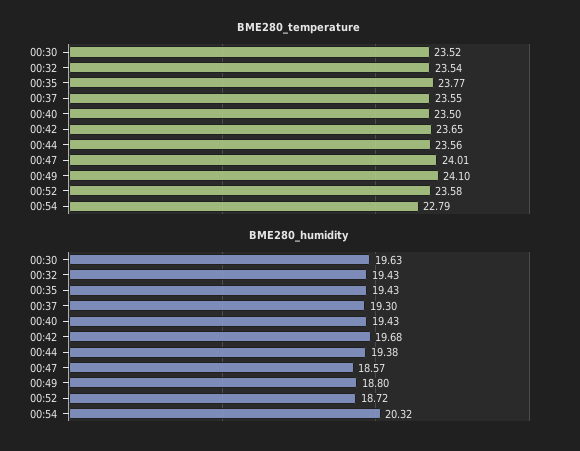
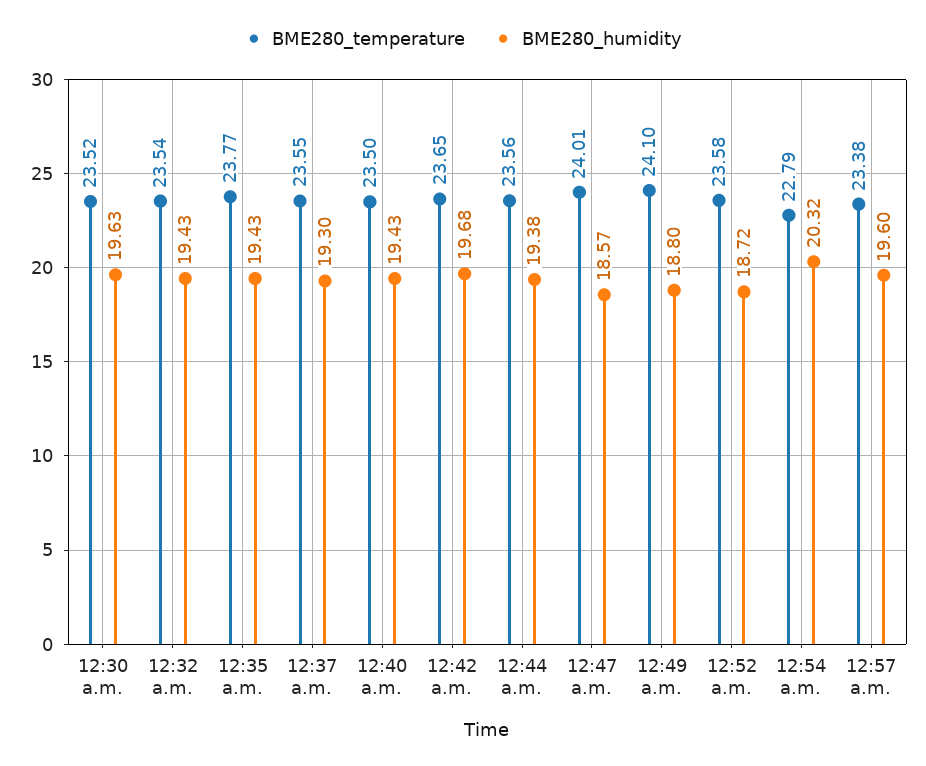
BME280_temperature, 12:57 a.m.: none -> 23.38
BME280_humidity, 12:57 a.m.: none -> 19.6

